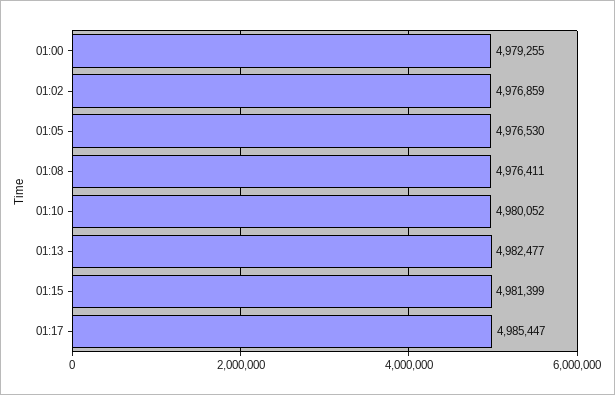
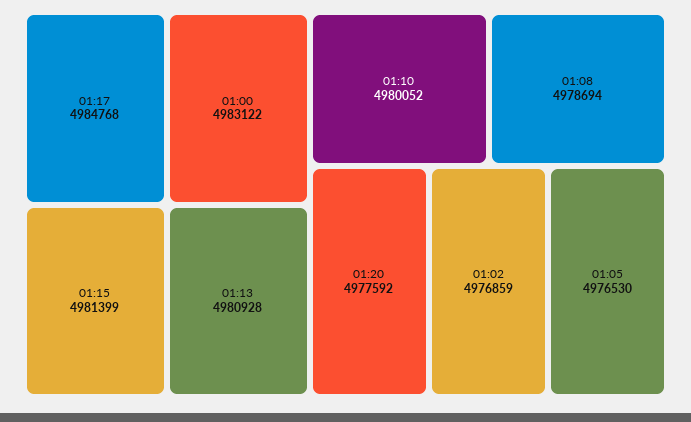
01:00: 4979255 -> 4983122
01:08: 4976411 -> 4978694
01:13: 4982477 -> 4980928
01:17: 4985447 -> 4984768
01:20: none -> 4977592

